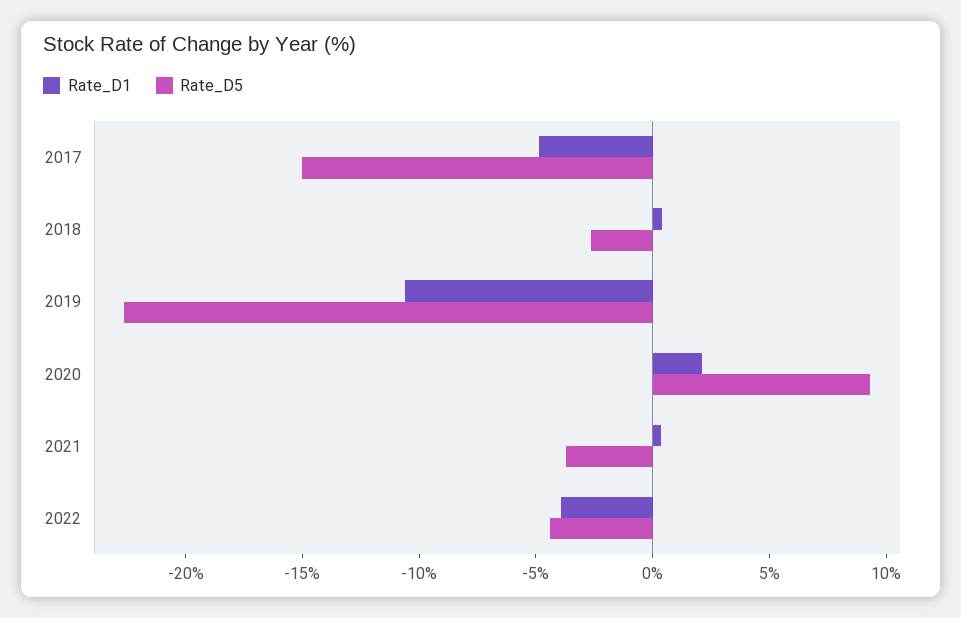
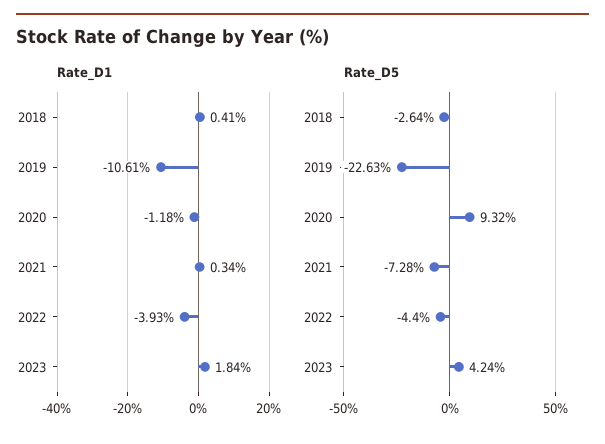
Rate_D1, 2017: -5 -> none
Rate_D5, 2017: -15 -> none
Rate_D1, 2020: 2 -> -1.18
Rate_D5, 2021: -4 -> -7.28
Rate_D1, 2023: none -> 1.84
Rate_D5, 2023: none -> 4.24

